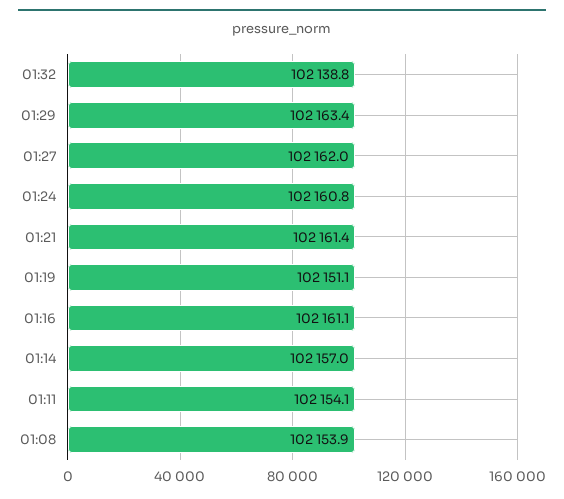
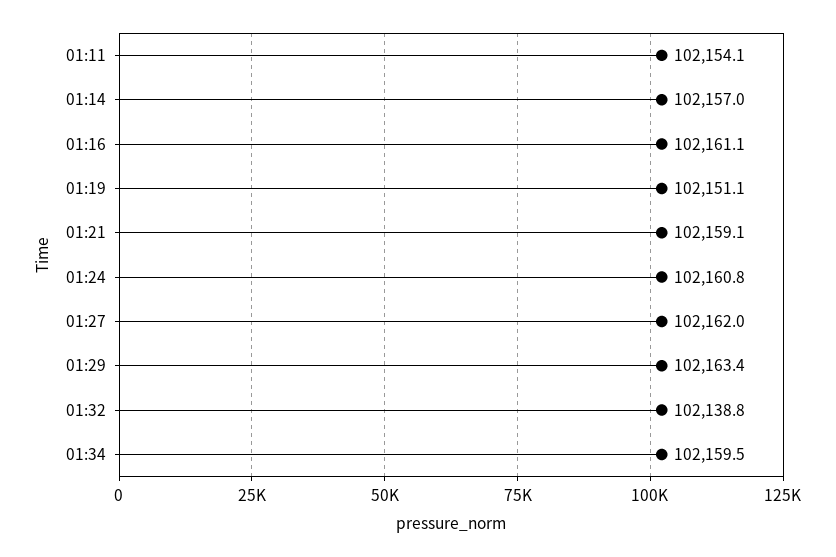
01:21: 102161.4 -> 102159.1
01:08: 102153.9 -> none
01:34: none -> 102159.5

